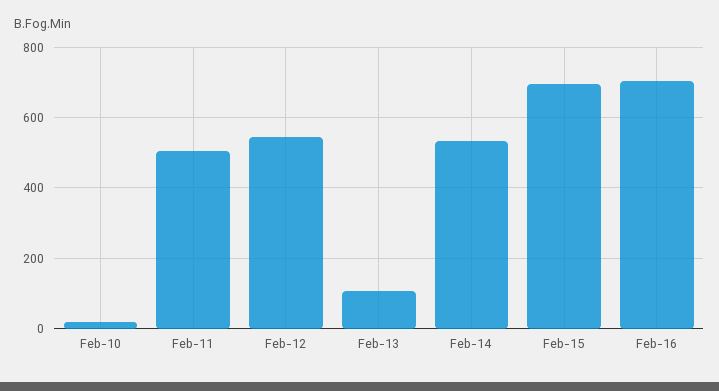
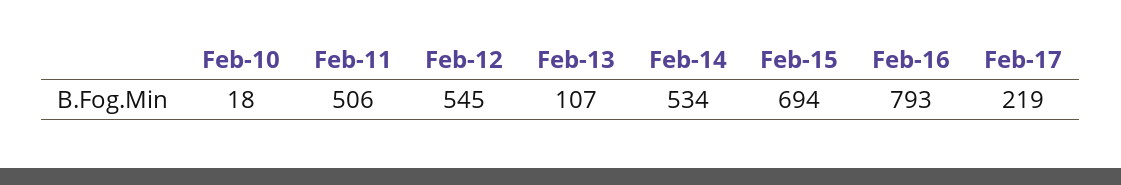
Feb-16: 700 -> 793
Feb-17: none -> 219

